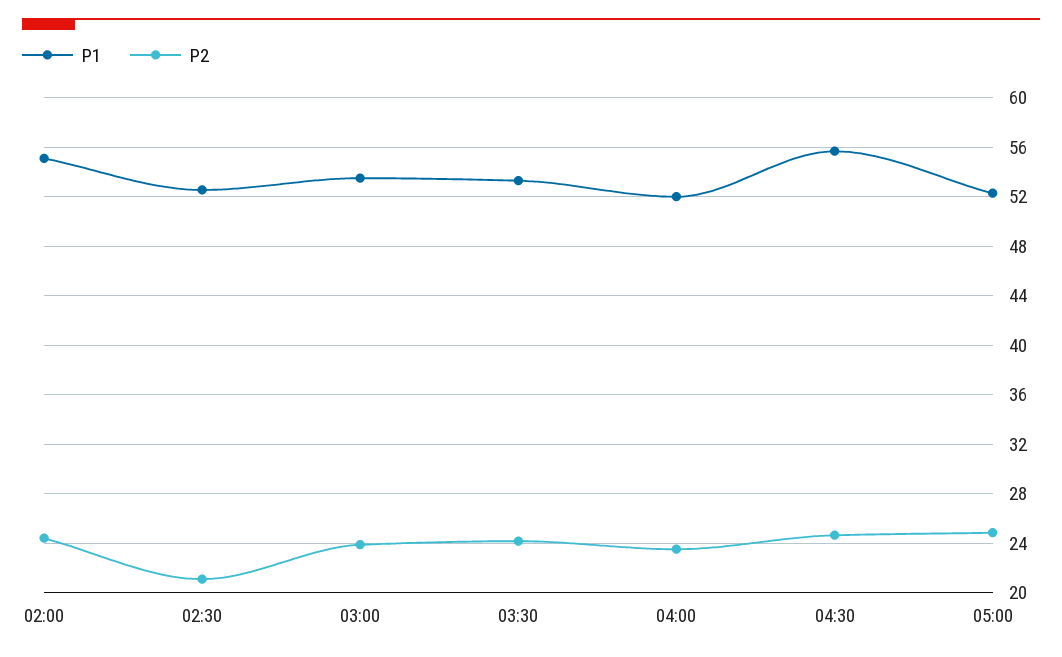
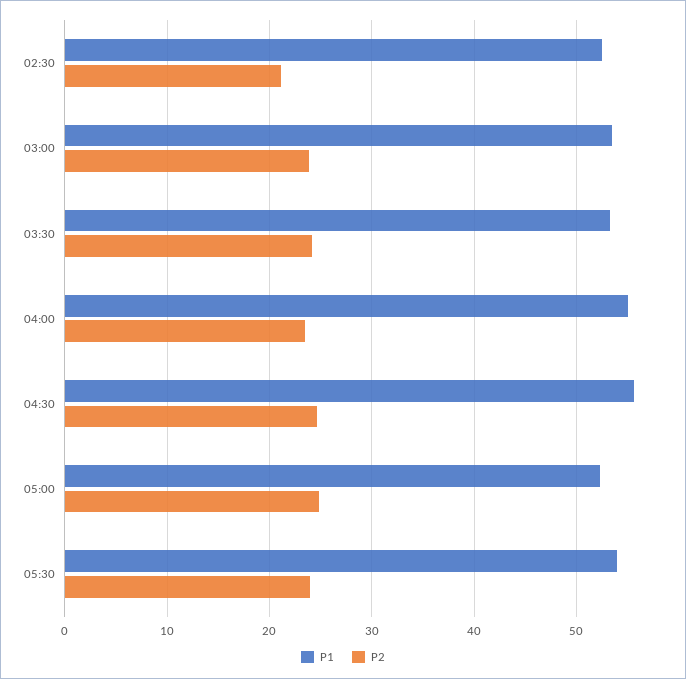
P1, 02:00: 55 -> none
P2, 02:00: 24.5 -> none
P1, 04:00: 52 -> 55
P1, 05:30: none -> 54
P2, 05:30: none -> 24

